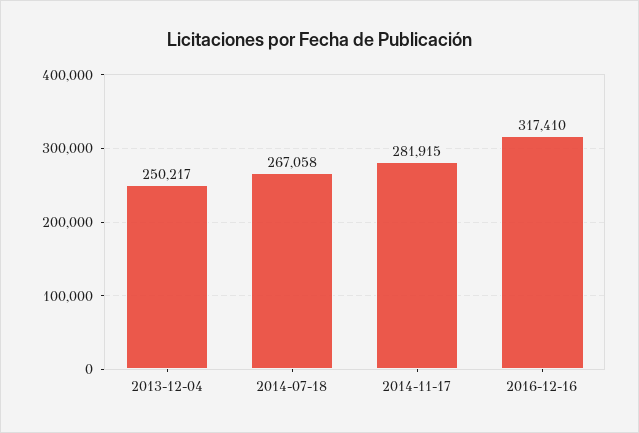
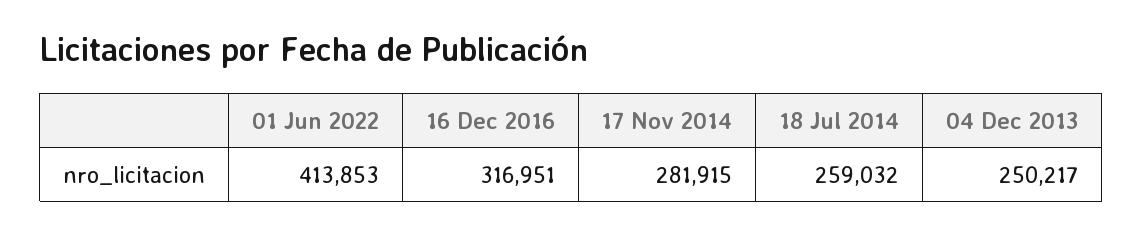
2014-07-18: 267058 -> 259032
2016-12-16: 317410 -> 316951
01 Jun 2022: none -> 413853

